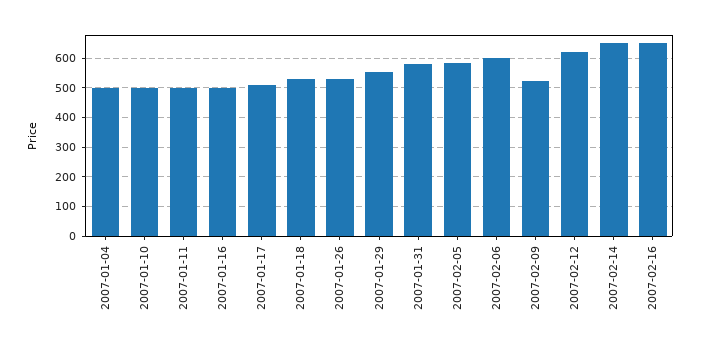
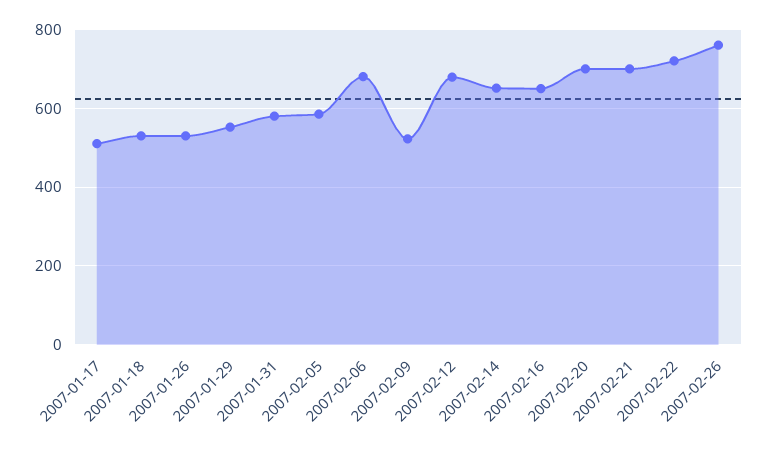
2007-01-04: 500 -> none
2007-01-10: 500 -> none
2007-01-11: 500 -> none
2007-01-16: 500 -> none
2007-02-06: 600 -> 680
2007-02-12: 625 -> 680
2007-02-20: none -> 700
2007-02-21: none -> 700
2007-02-22: none -> 720
2007-02-26: none -> 760

